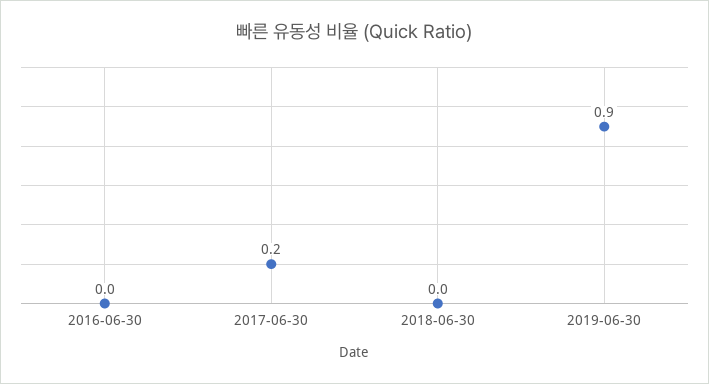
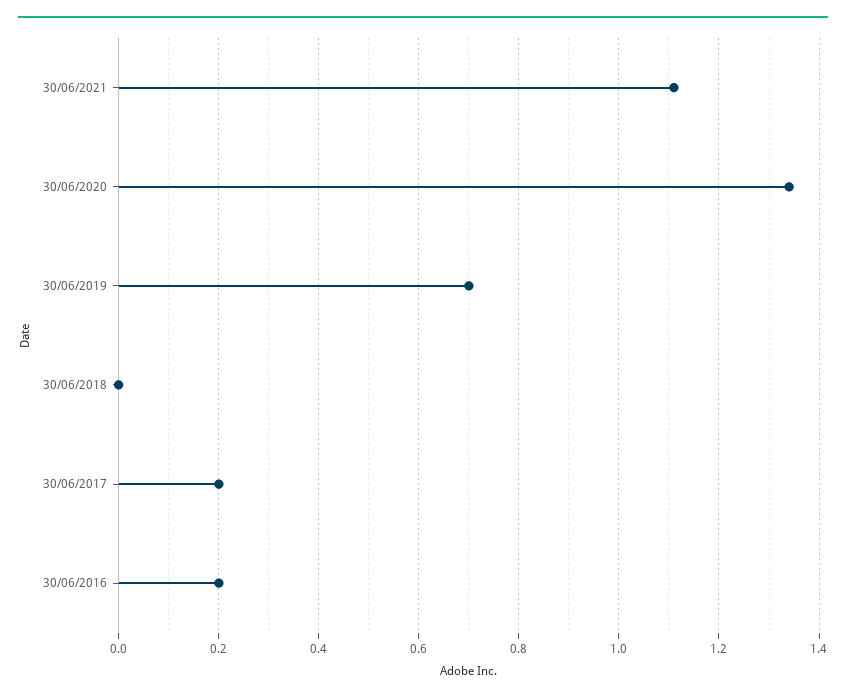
2016-06-30: 0 -> 0.2
2019-06-30: 0.9 -> 0.7
30/06/2021: none -> 1.1
30/06/2020: none -> 1.35

